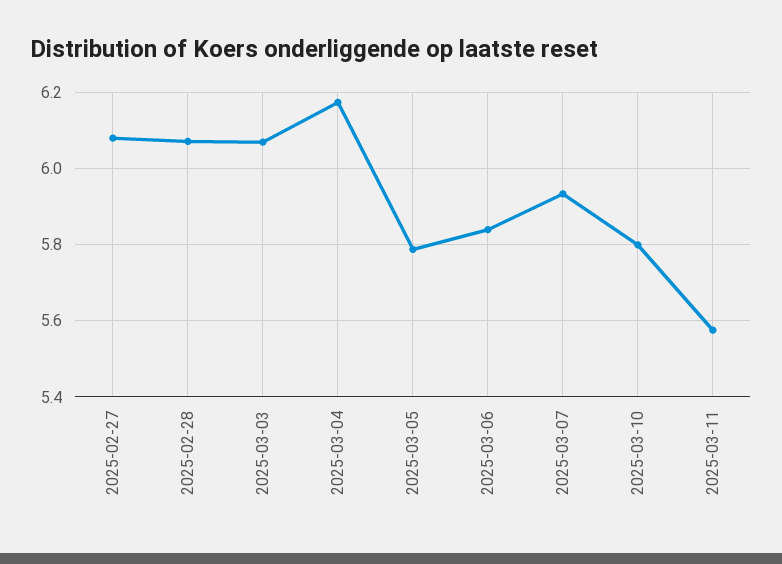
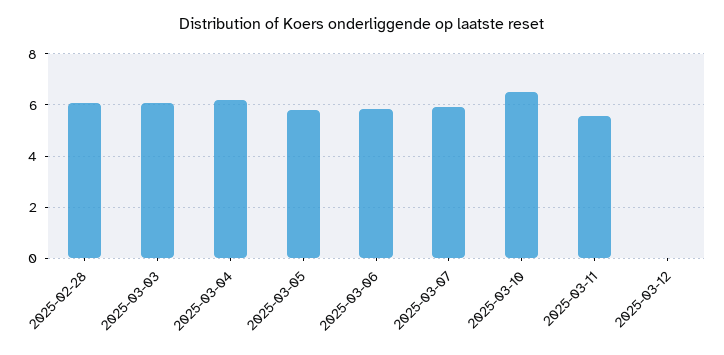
2025-02-27: 6.08 -> none
2025-03-10: 5.8 -> 6.5
2025-03-12: none -> 0

